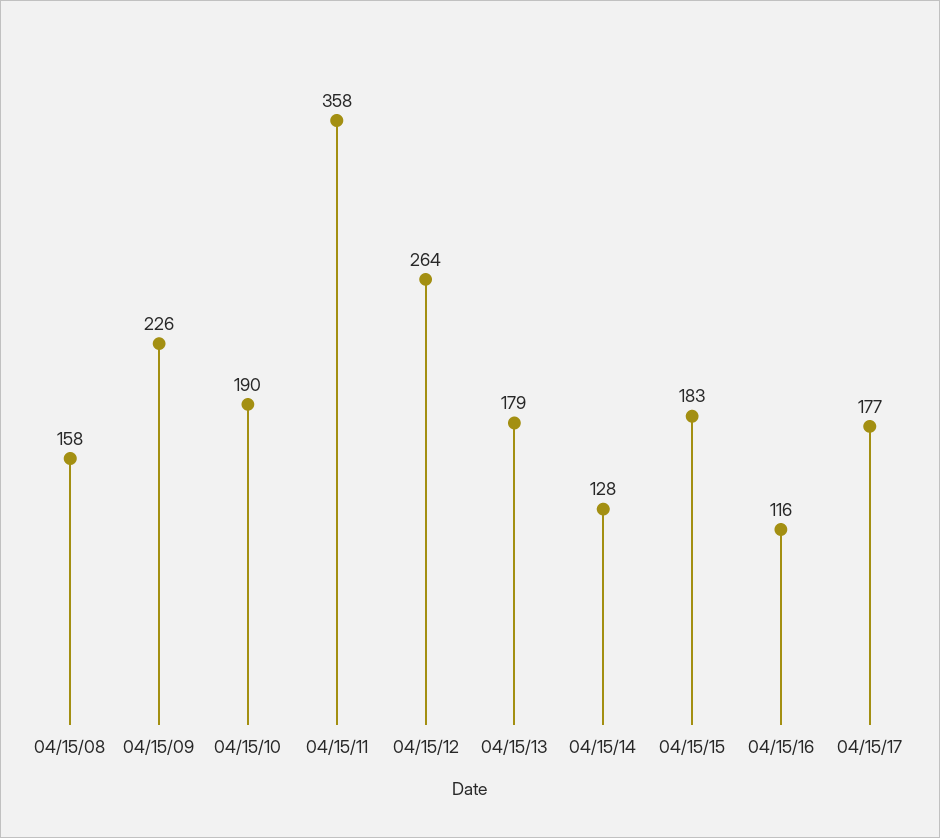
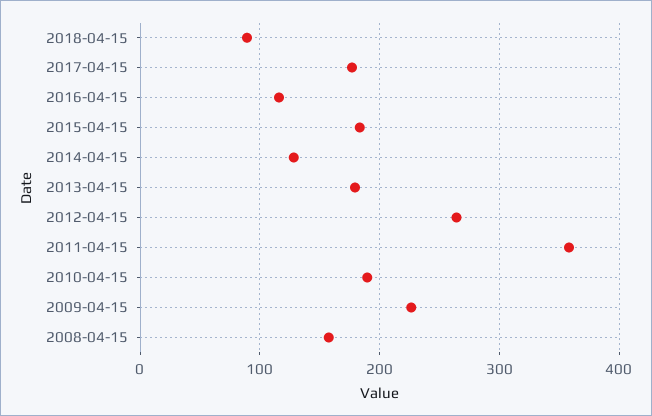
2018-04-15: none -> 90

